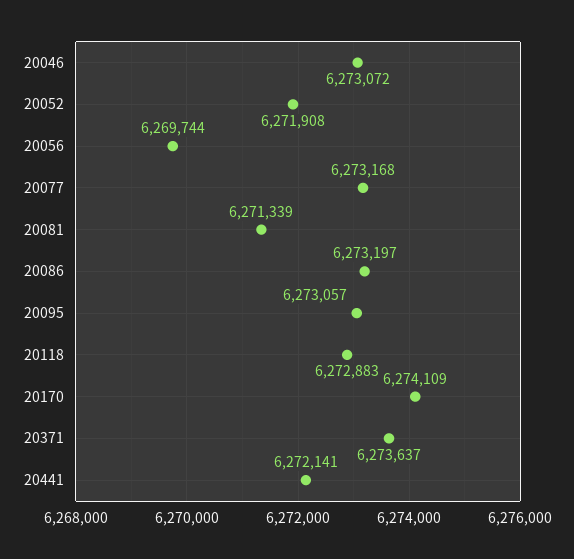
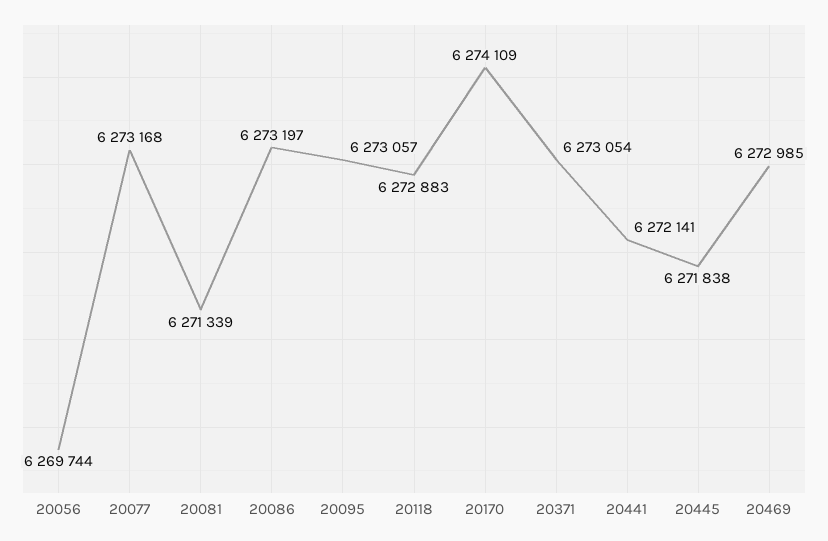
20046: 6273072 -> none
20052: 6271908 -> none
20371: 6273637 -> 6273054
20445: none -> 6271838
20469: none -> 6272985

